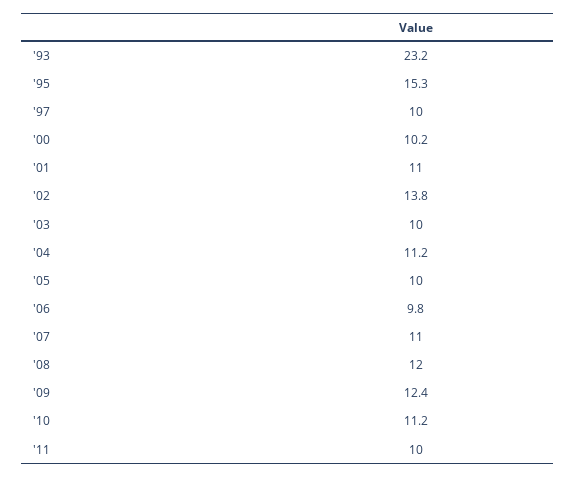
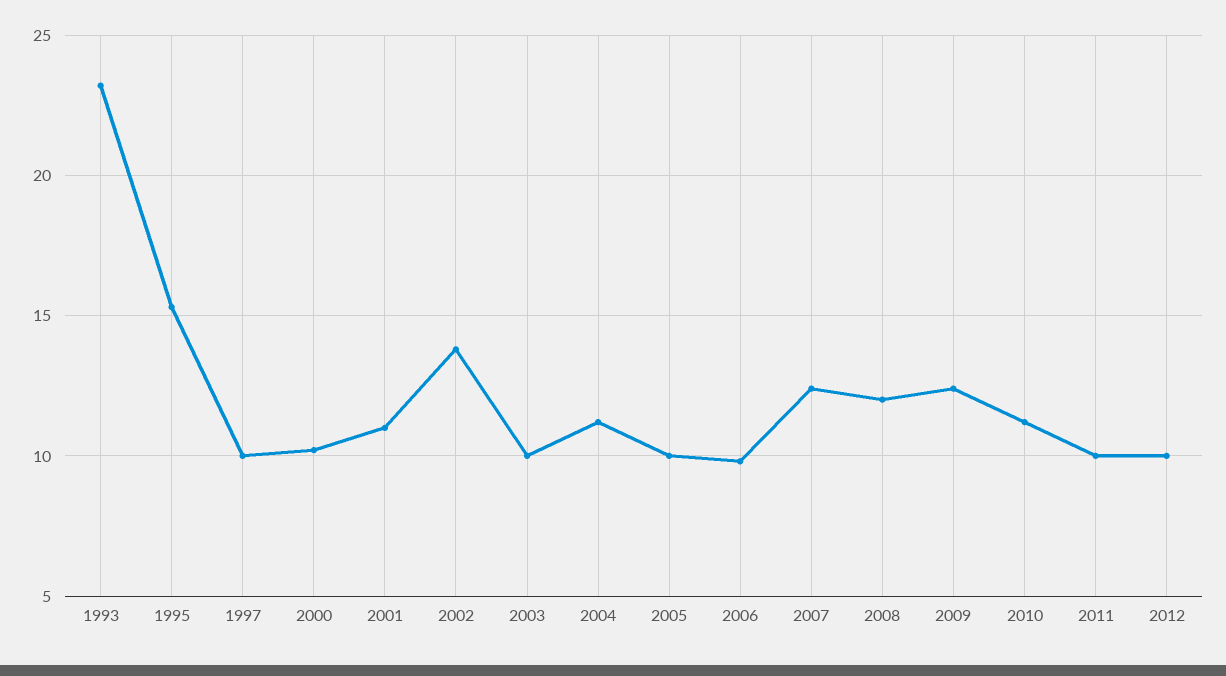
'07: 11 -> 12.5
2012: none -> 10

